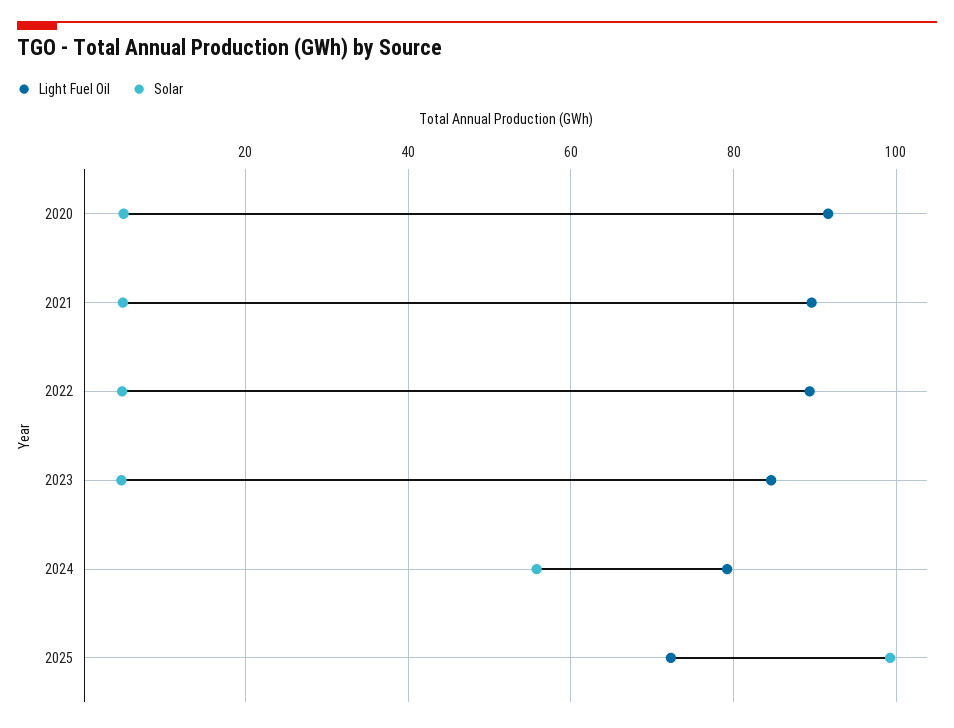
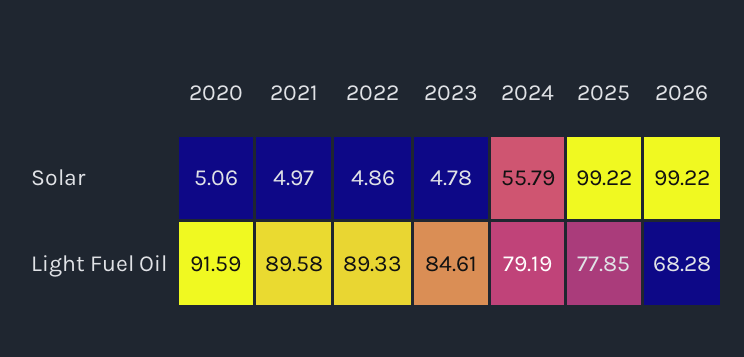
Light Fuel Oil, 2025: 72 -> 77.85
Solar, 2026: none -> 99.22
Light Fuel Oil, 2026: none -> 68.28

